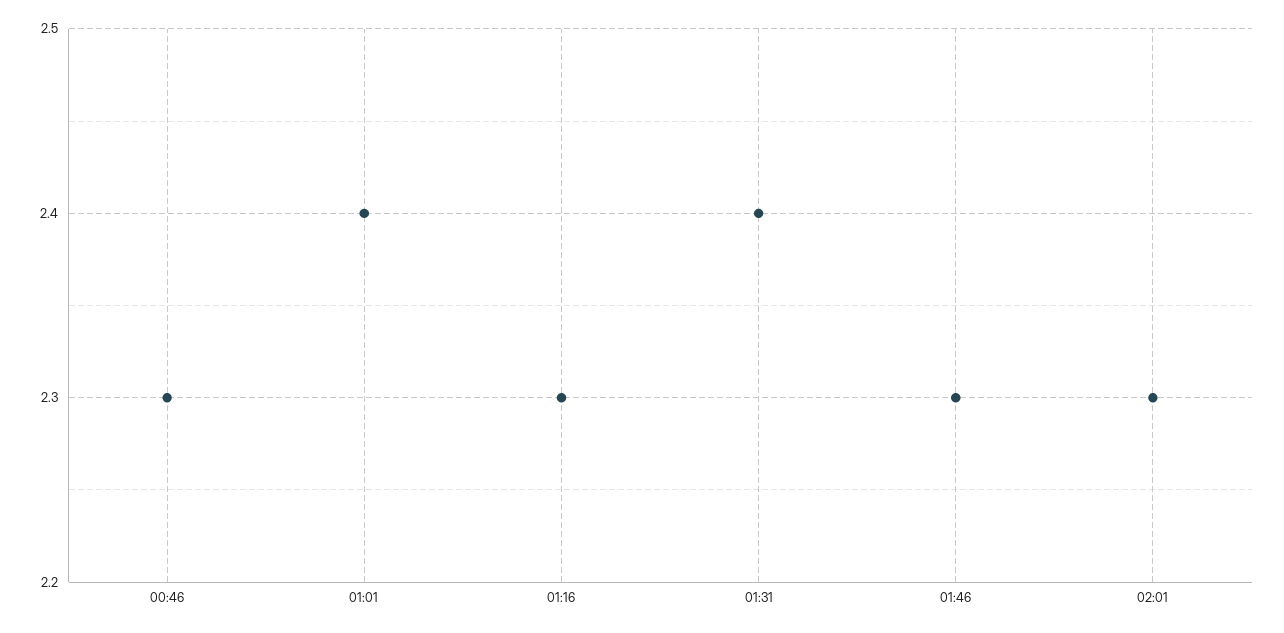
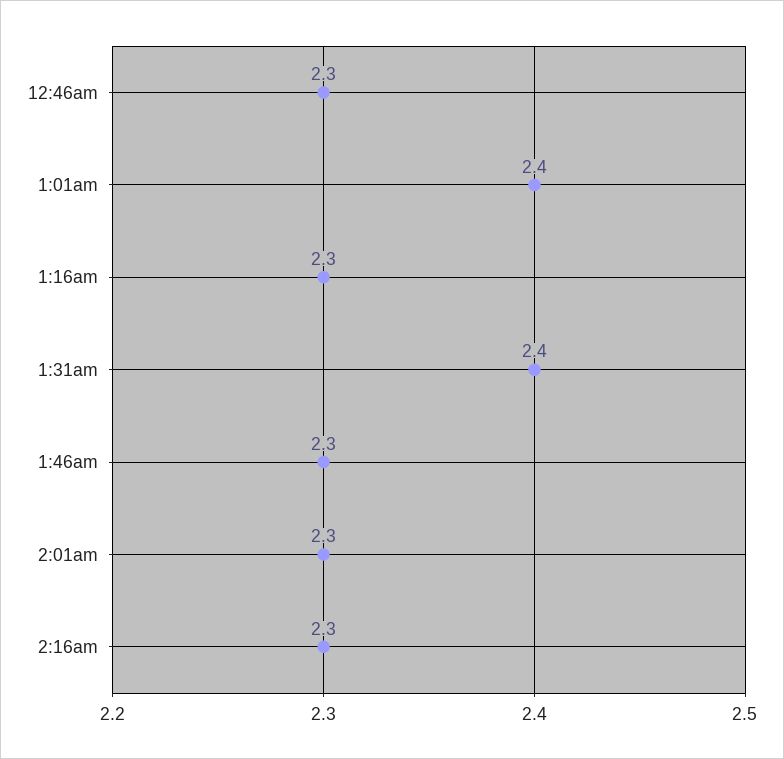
2:16am: none -> 2.3

